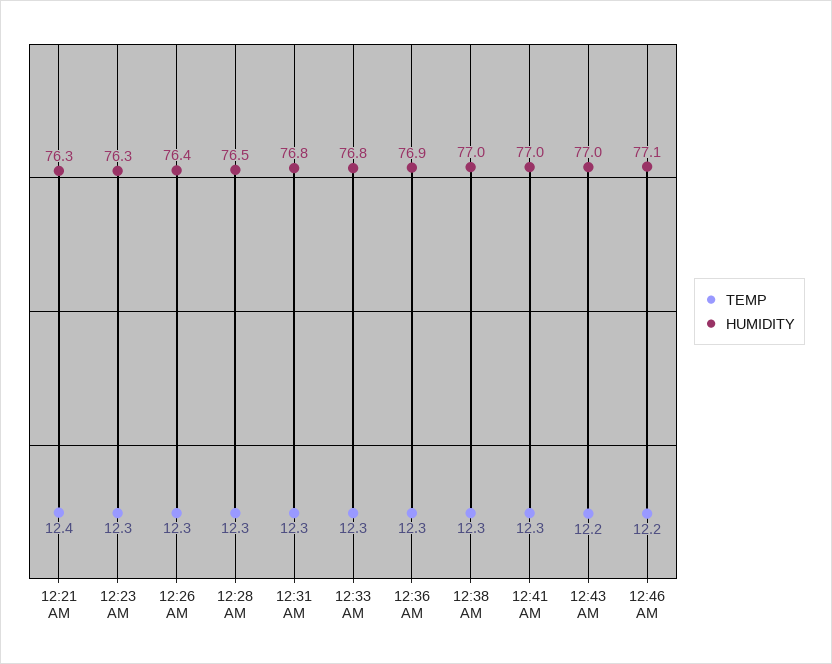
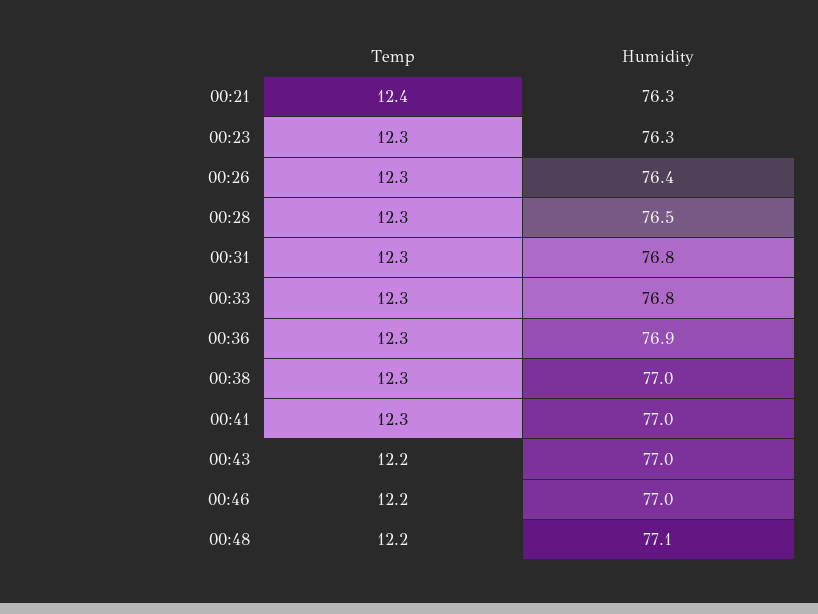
HUMIDITY, 12:46 AM: 77.1 -> 77
TEMP, 00:48: none -> 12.2
HUMIDITY, 00:48: none -> 77.1

